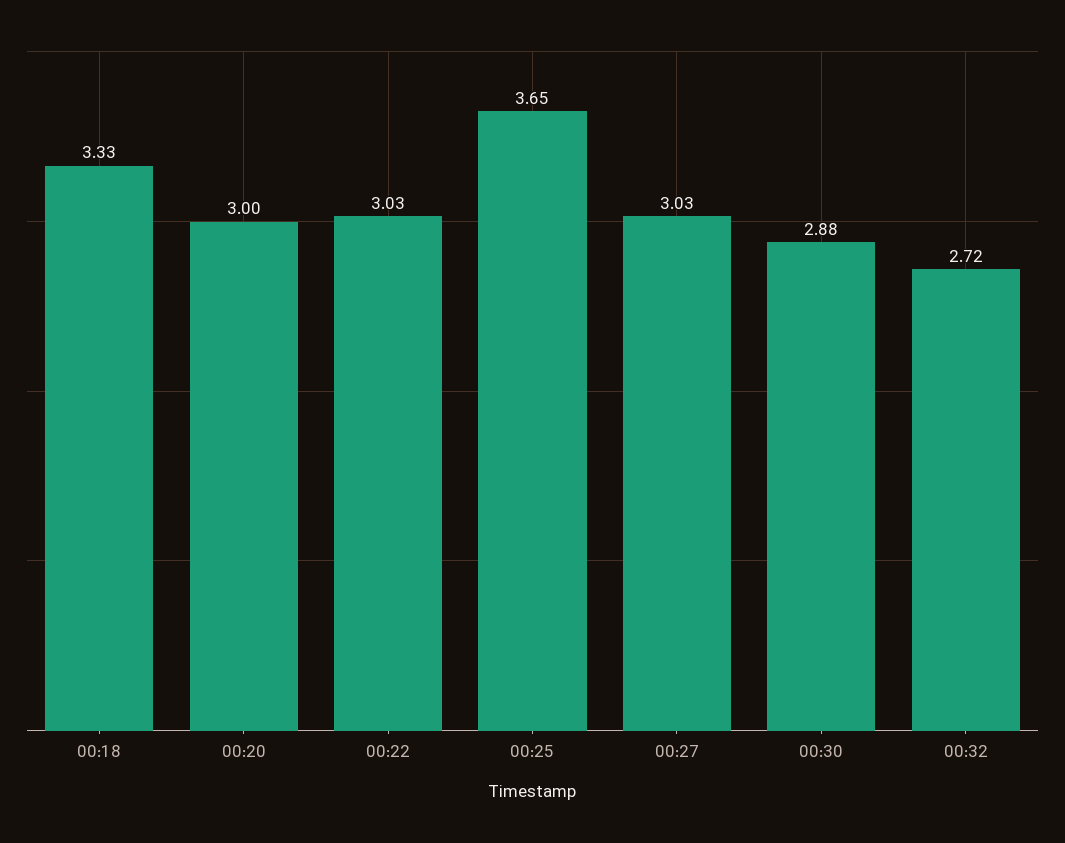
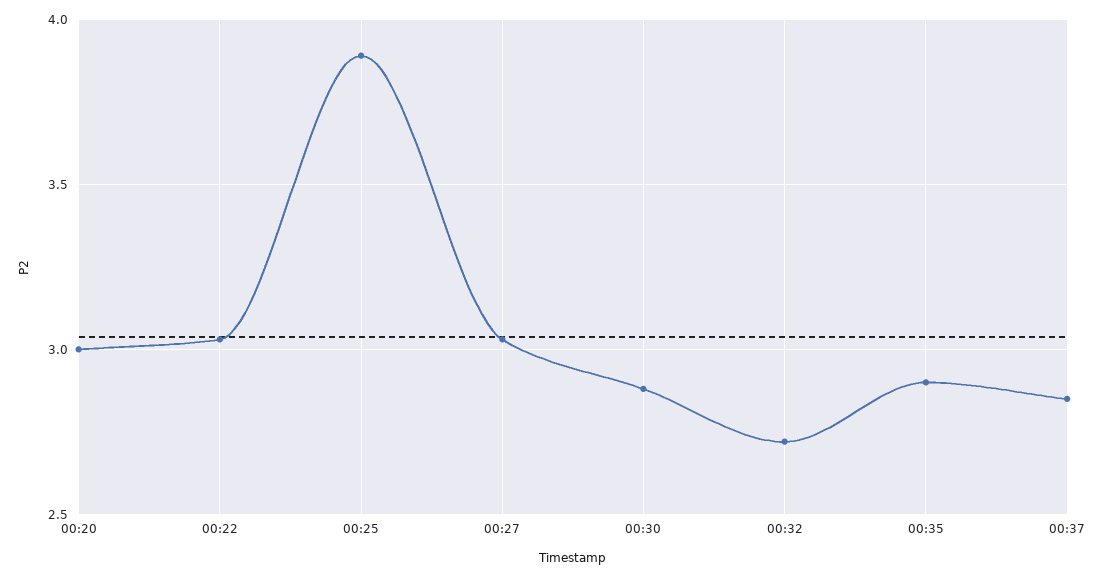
00:18: 3.33 -> none
00:25: 3.65 -> 3.9
00:35: none -> 2.9
00:37: none -> 2.85

